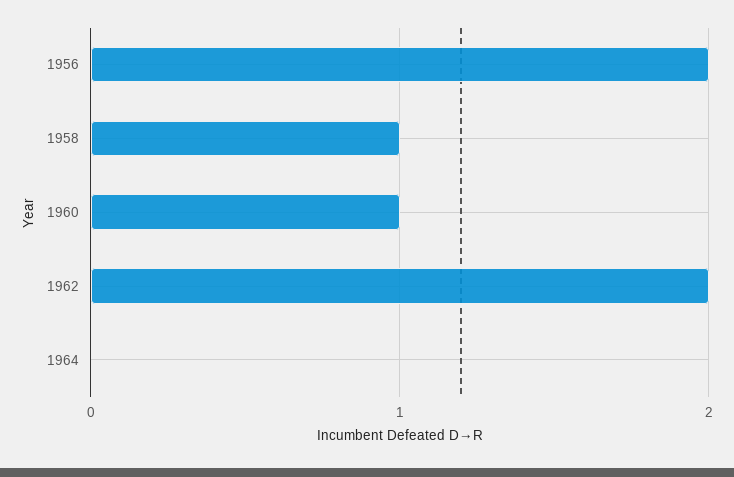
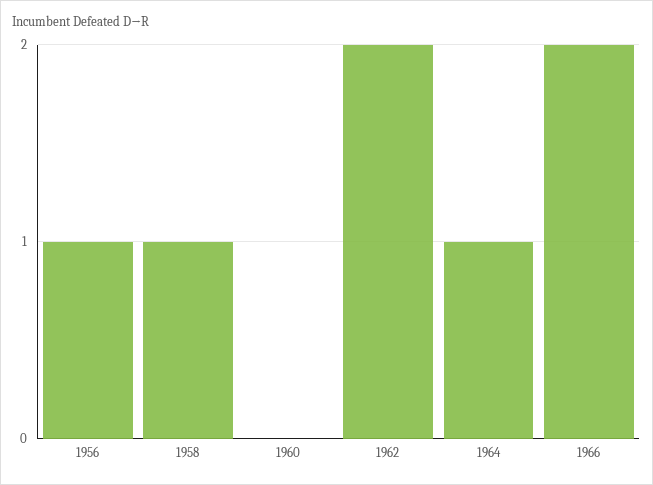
1956: 2 -> 1
1960: 1 -> 0
1964: 0 -> 1
1966: none -> 2

